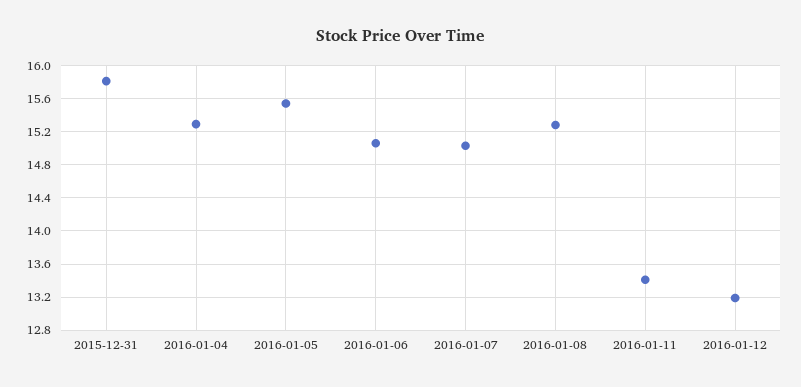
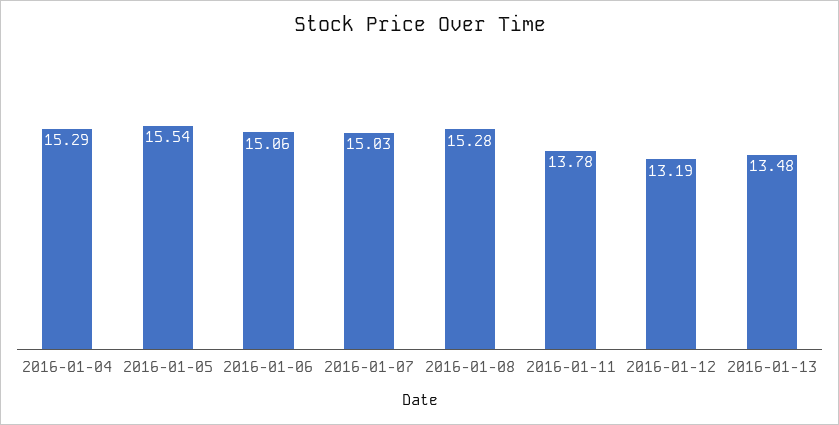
2015-12-31: 15.8 -> none
2016-01-11: 13.4 -> 13.78
2016-01-13: none -> 13.48

